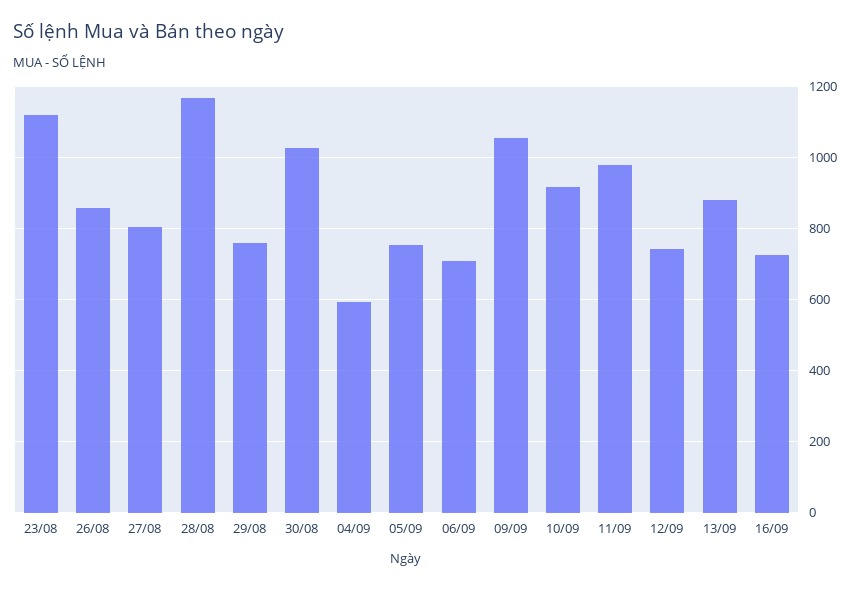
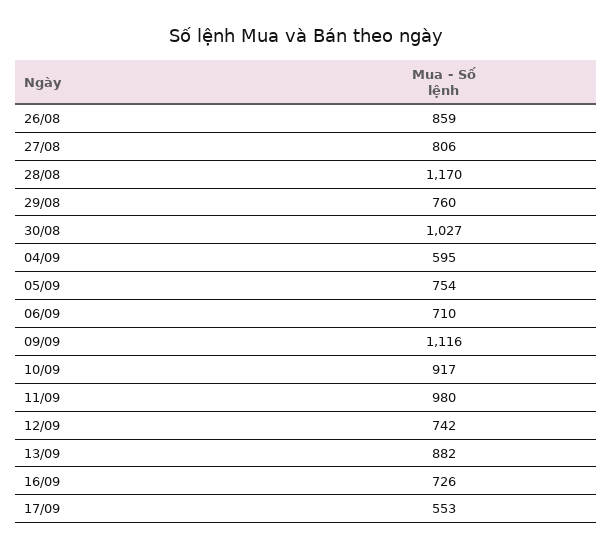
23/08: 1120 -> none
09/09: 1060 -> 1116
17/09: none -> 553

